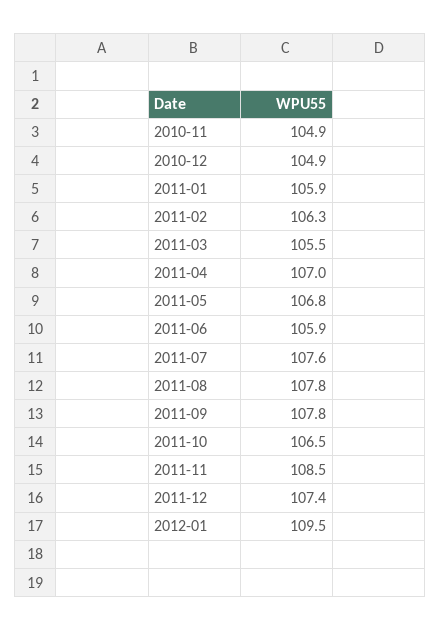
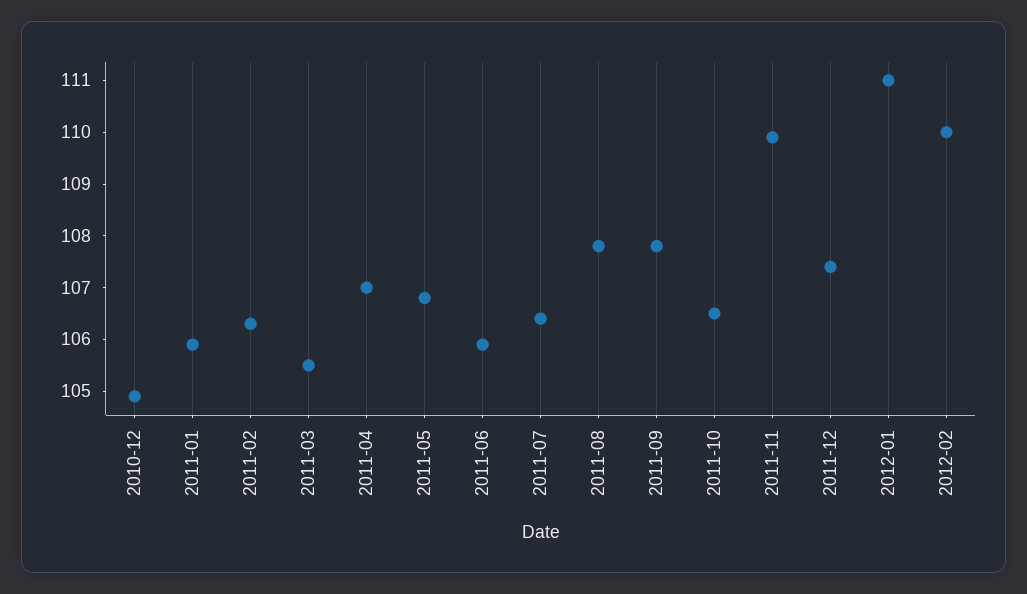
2010-11: 104.9 -> none
2011-07: 107.6 -> 106.5
2011-11: 108.5 -> 110
2012-01: 109.5 -> 111
2012-02: none -> 110

